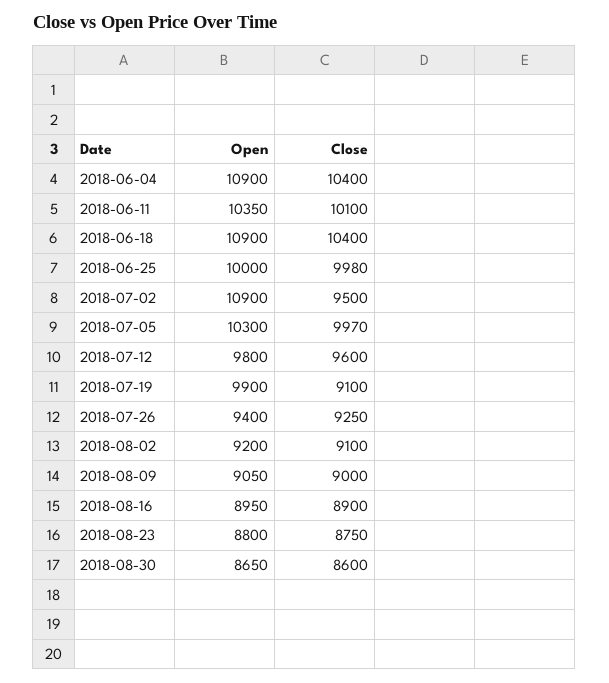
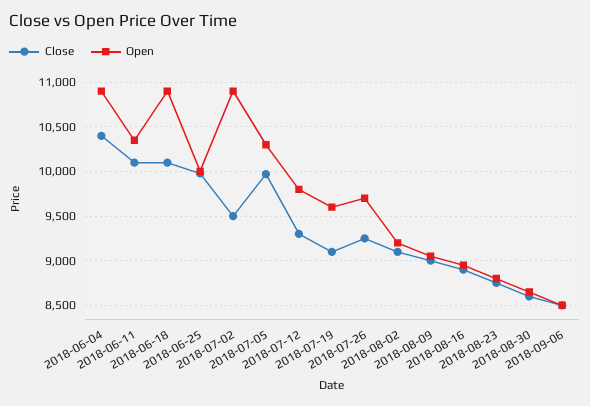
Close, 2018-06-18: 10400 -> 10100
Close, 2018-07-12: 9600 -> 9300
Open, 2018-07-19: 9900 -> 9600
Open, 2018-07-26: 9400 -> 9700
Close, 2018-09-06: none -> 8500
Open, 2018-09-06: none -> 8500

